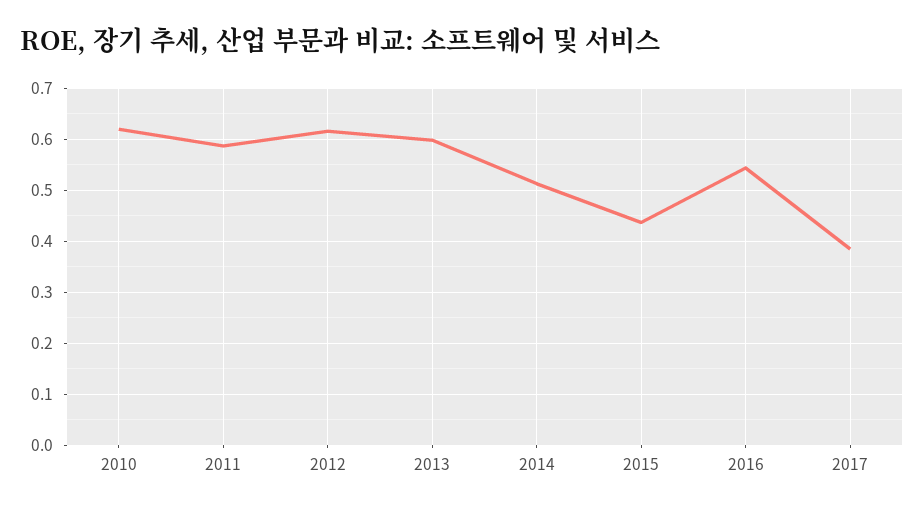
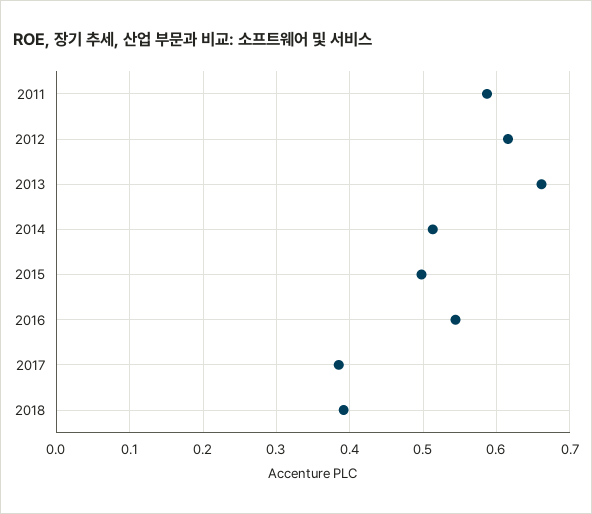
2010: 0.62 -> none
2013: 0.6 -> 0.66
2015: 0.44 -> 0.5
2018: none -> 0.39

